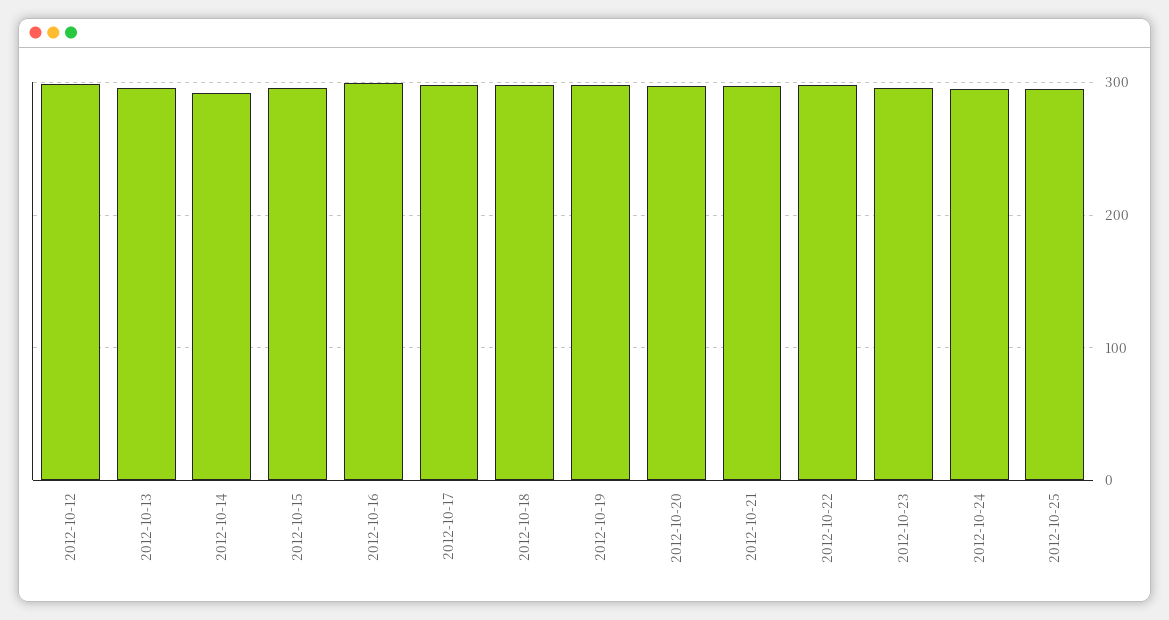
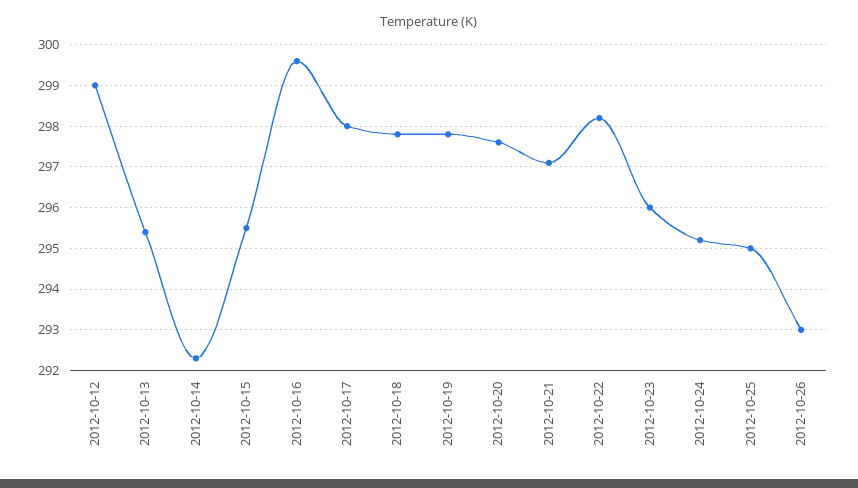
2012-10-26: none -> 293

